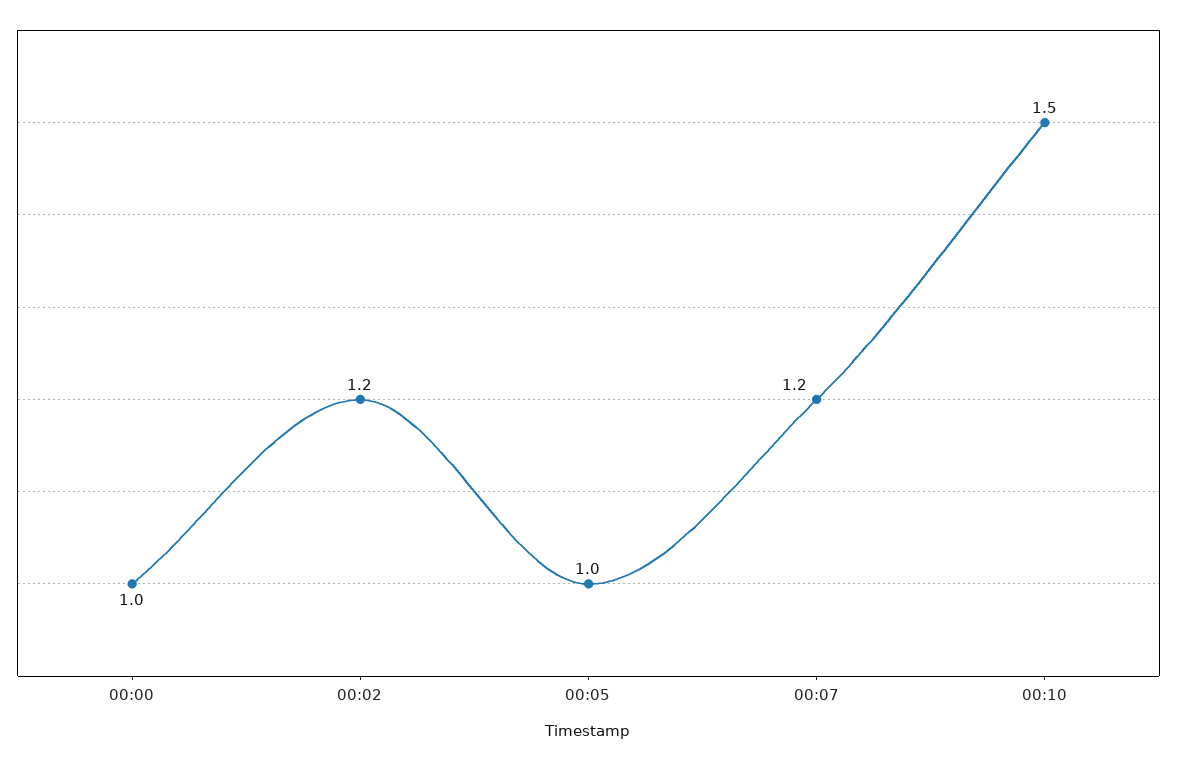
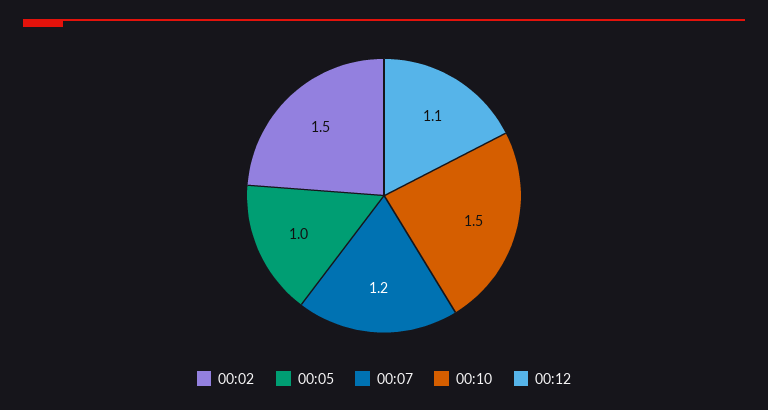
00:00: 1 -> none
00:02: 1.2 -> 1.5
00:12: none -> 1.1

